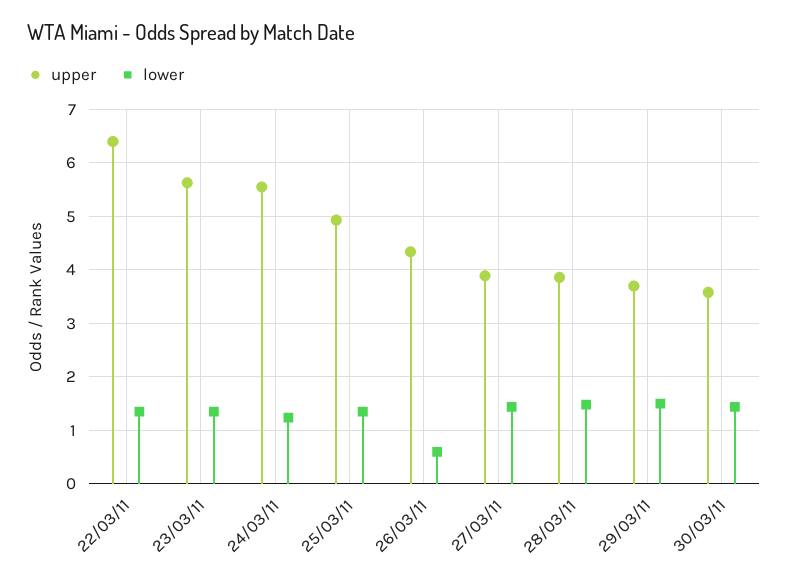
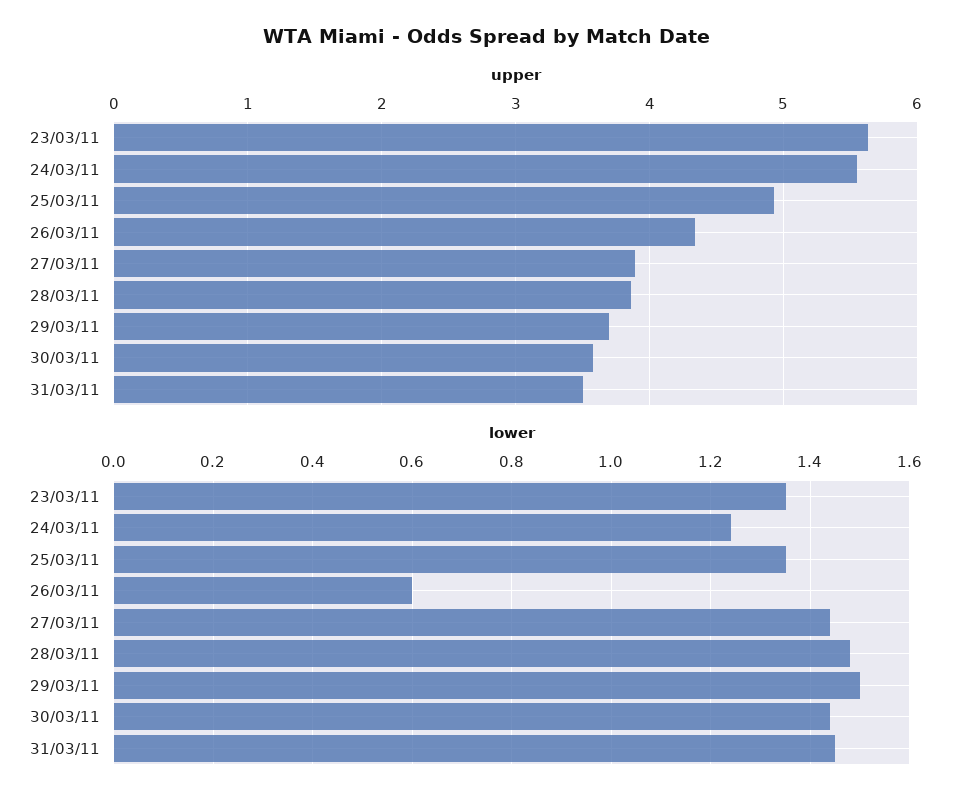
upper, 22/03/11: 6.4 -> none
lower, 22/03/11: 1.4 -> none
upper, 31/03/11: none -> 3.5
lower, 31/03/11: none -> 1.45

